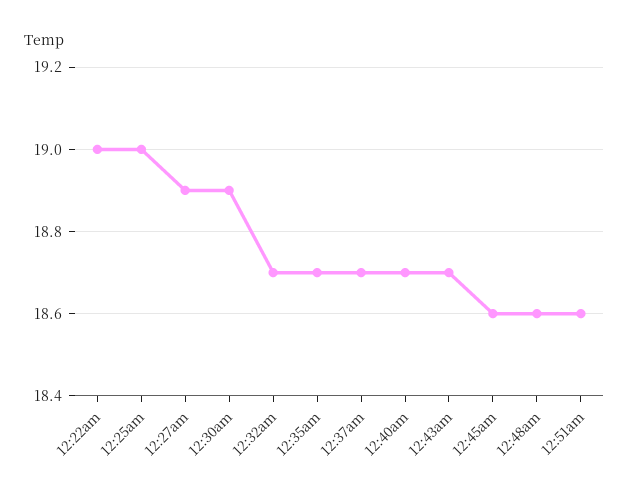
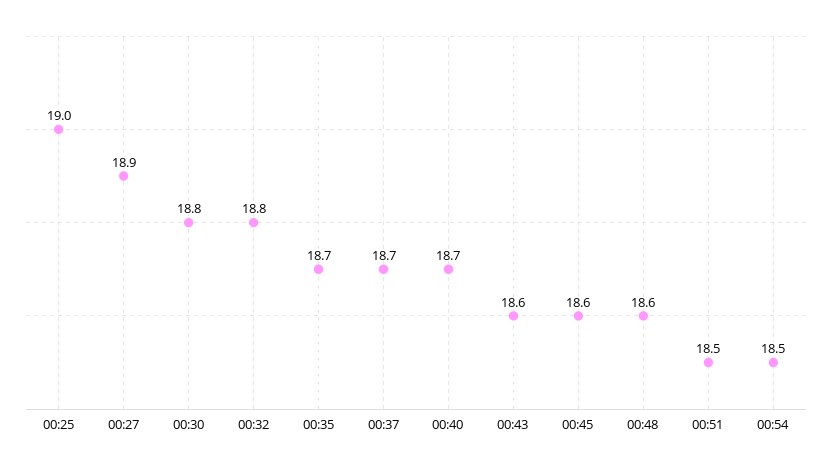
12:22am: 19 -> none
12:30am: 18.9 -> 18.8
12:32am: 18.7 -> 18.8
12:43am: 18.7 -> 18.6
12:51am: 18.6 -> 18.5
00:54: none -> 18.5

